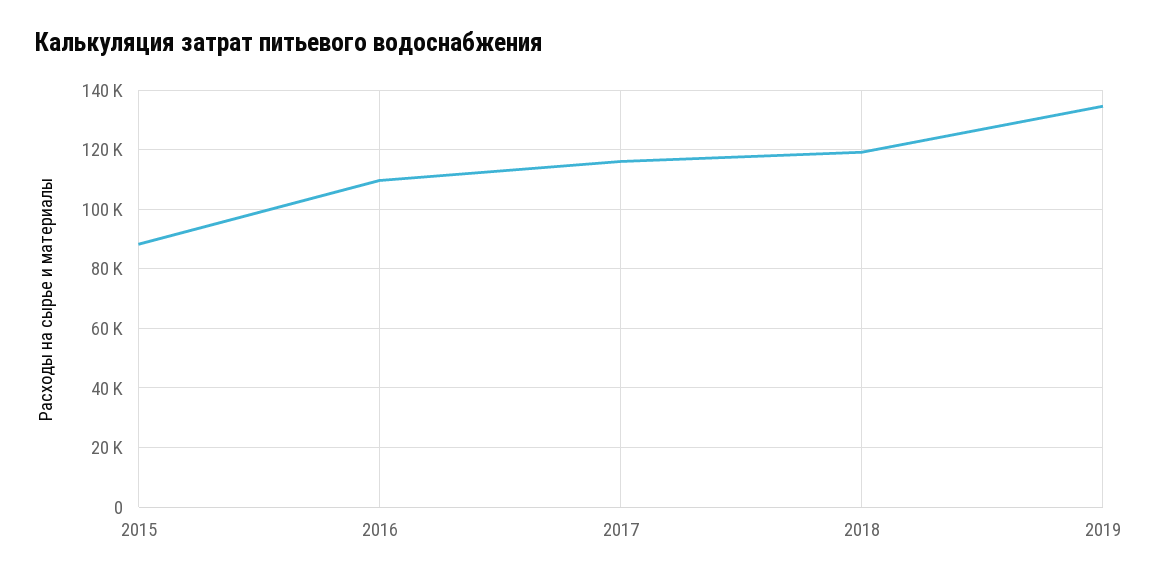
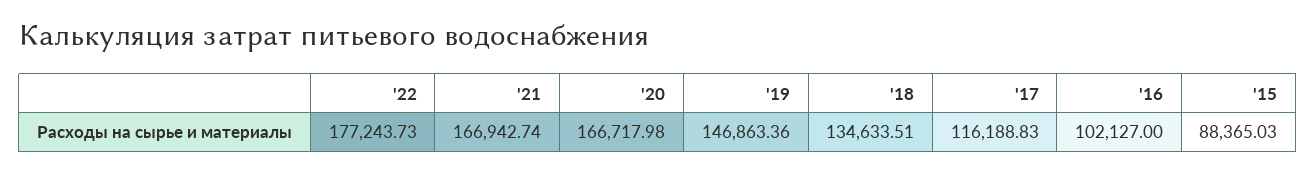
2016: 110000 -> 102127
2018: 120000 -> 134633.51
2019: 135000 -> 146863.36
'22: none -> 177243.73
'21: none -> 166942.74
'20: none -> 166717.98

